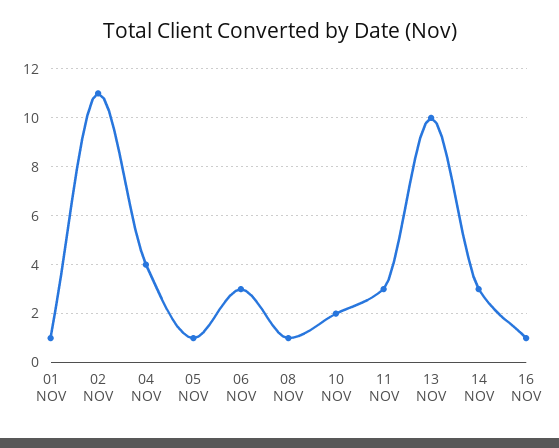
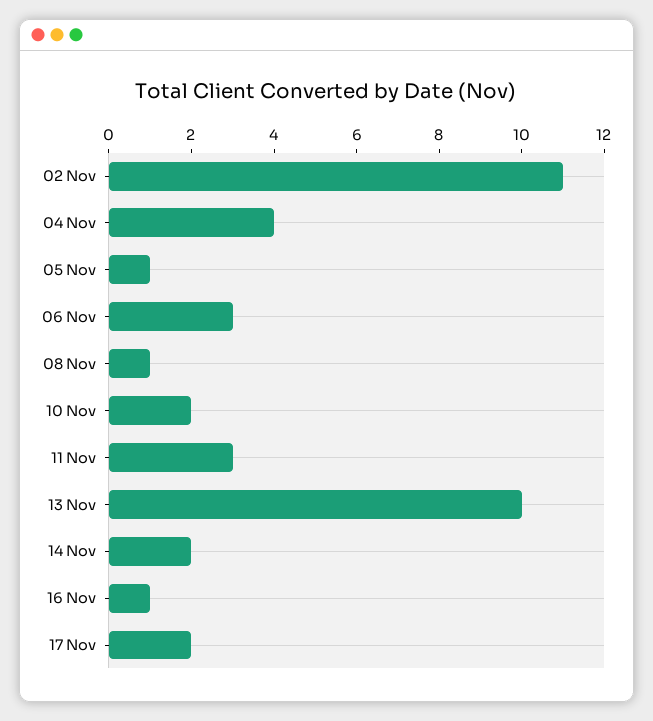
01 NOV: 1 -> none
14 NOV: 3 -> 2
17 Nov: none -> 2

